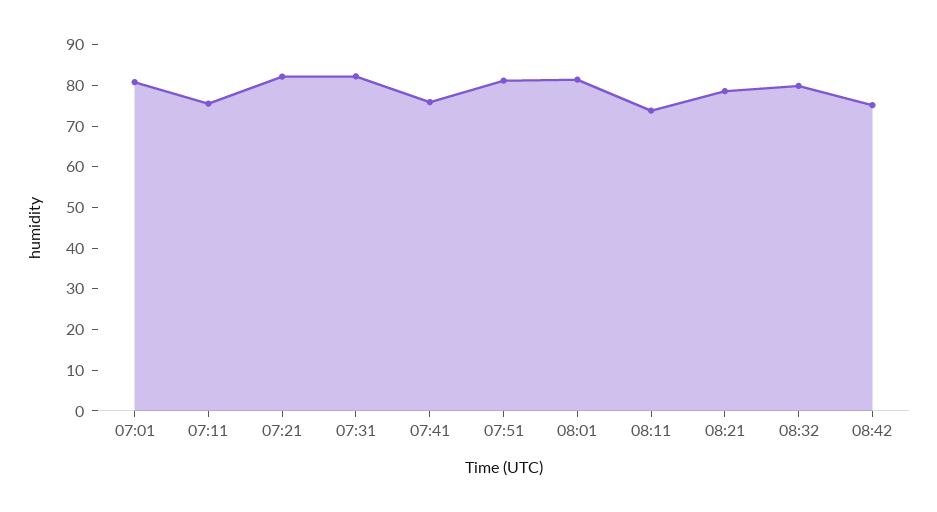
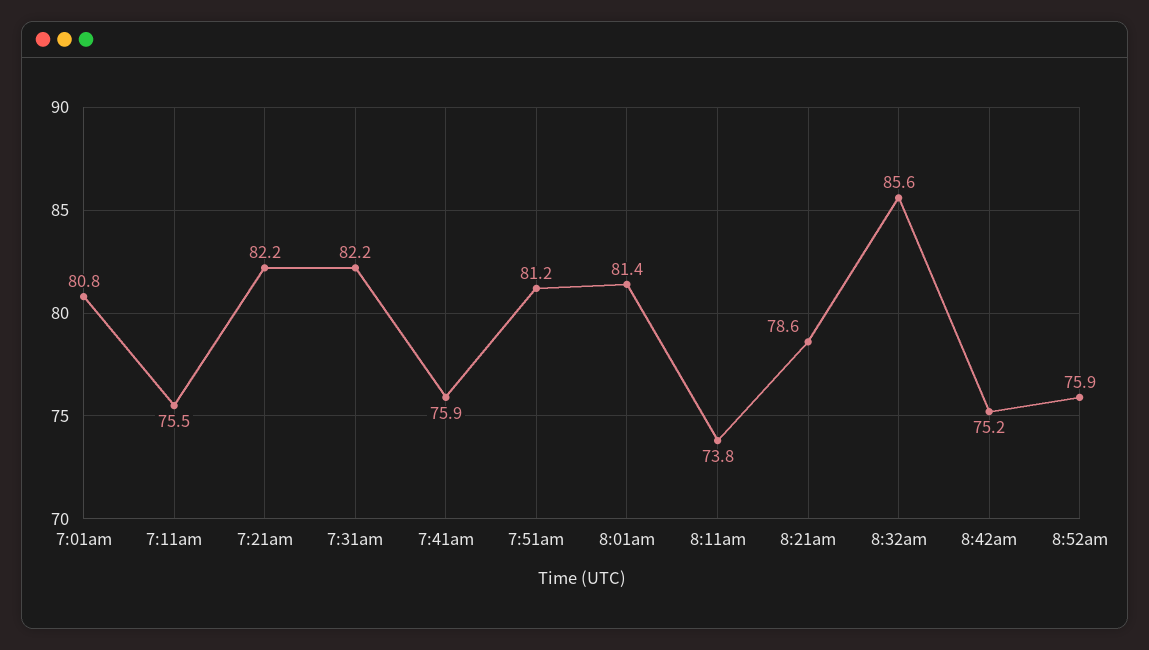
08:32: 80 -> 85.6
8:52am: none -> 75.9

